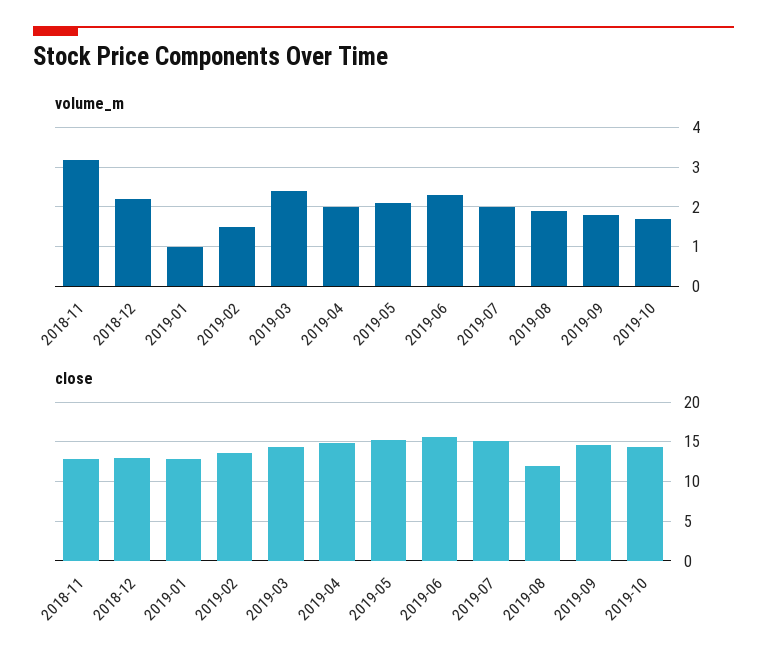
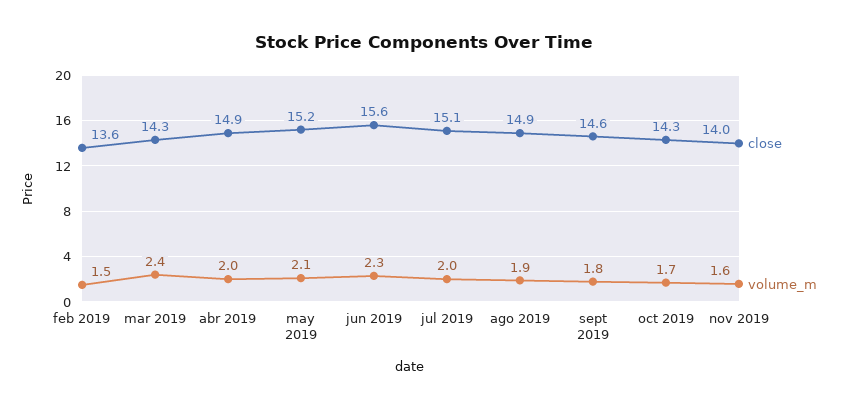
volume_m, 2018-11: 3.2 -> none
volume_m, 2018-12: 2.2 -> none
volume_m, 2019-01: 1 -> none
close, 2018-11: 13 -> none
close, 2018-12: 13 -> none
close, 2019-01: 13 -> none
close, 2019-08: 12 -> 14.9
close, nov 2019: none -> 14
volume_m, nov 2019: none -> 1.6

